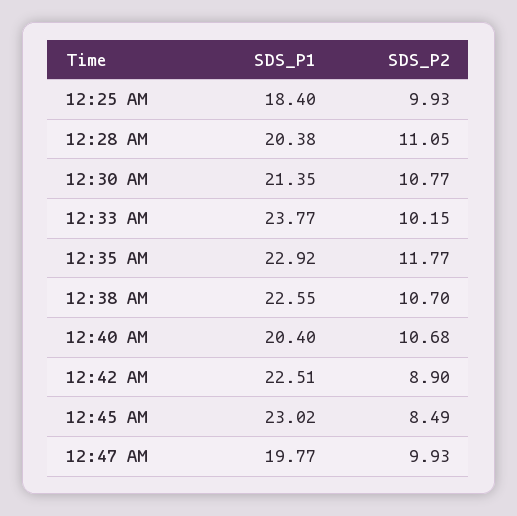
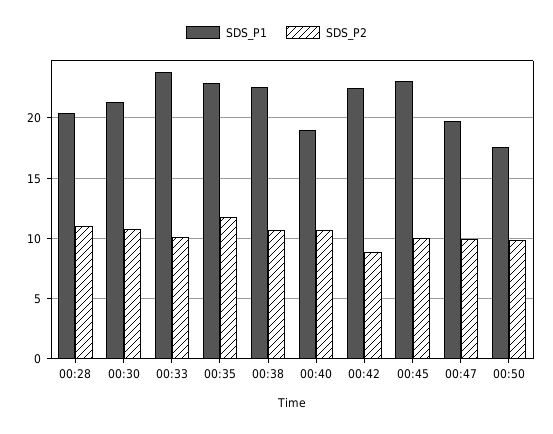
SDS_P1, 12:25 AM: 18.4 -> none
SDS_P2, 12:25 AM: 9.93 -> none
SDS_P1, 12:40 AM: 20.4 -> 19
SDS_P2, 12:45 AM: 8.49 -> 10
SDS_P1, 00:50: none -> 17.5
SDS_P2, 00:50: none -> 10

